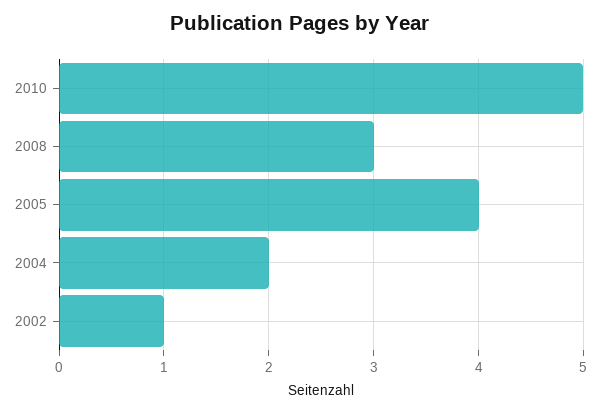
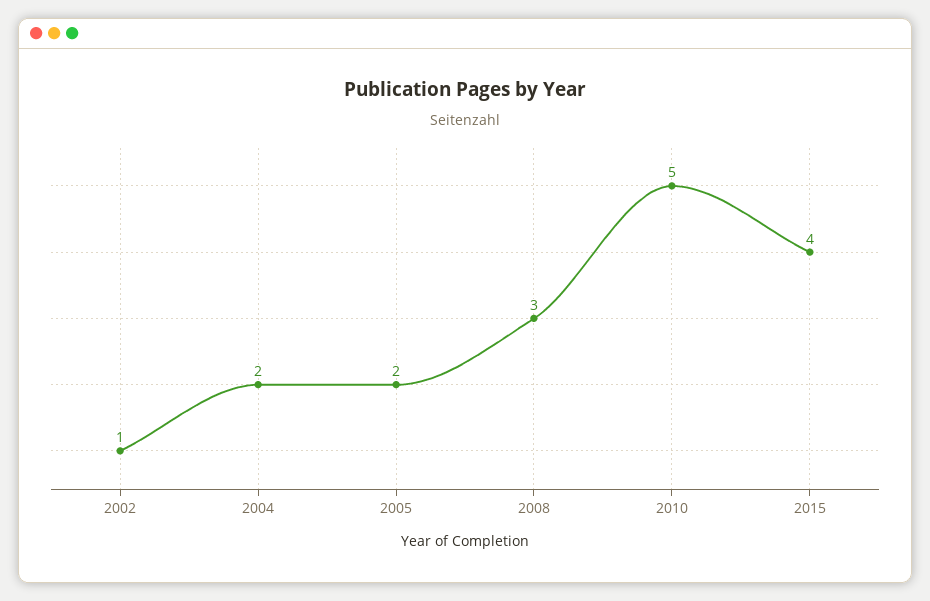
2005: 4 -> 2
2015: none -> 4

